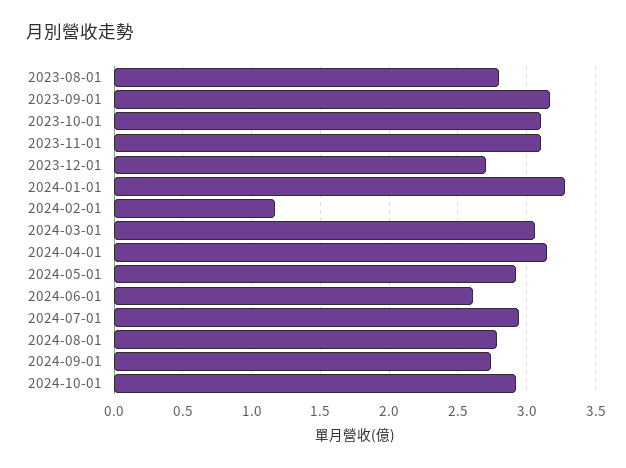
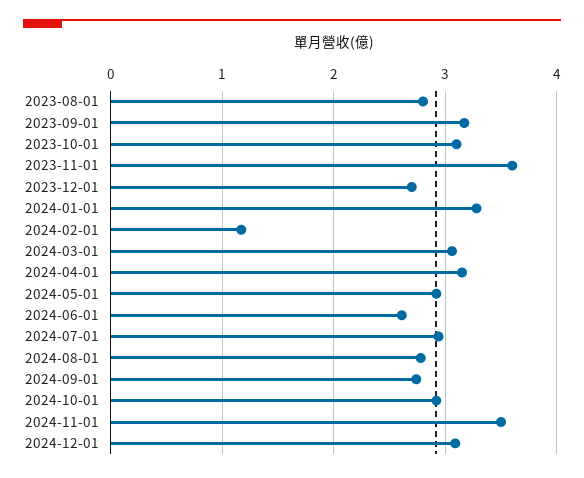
2023-11-01: 3.1 -> 3.6
2024-11-01: none -> 3.5
2024-12-01: none -> 3.1

